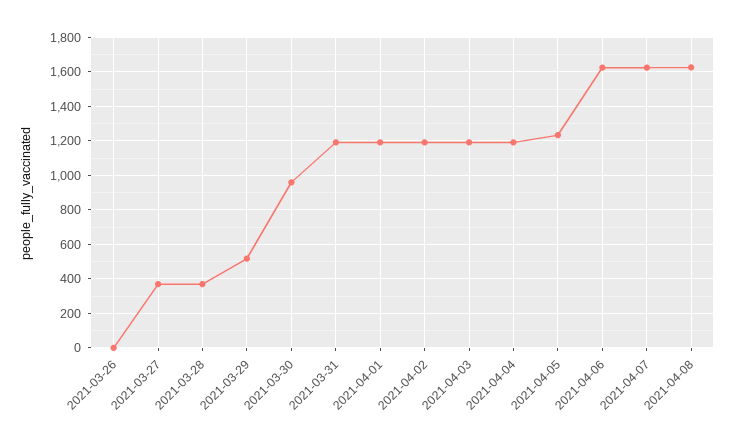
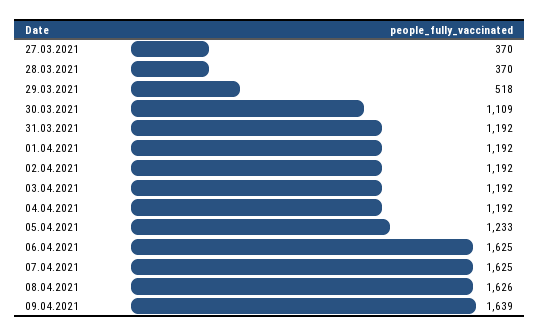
2021-03-26: 0 -> none
2021-03-30: 950 -> 1109
09.04.2021: none -> 1639

